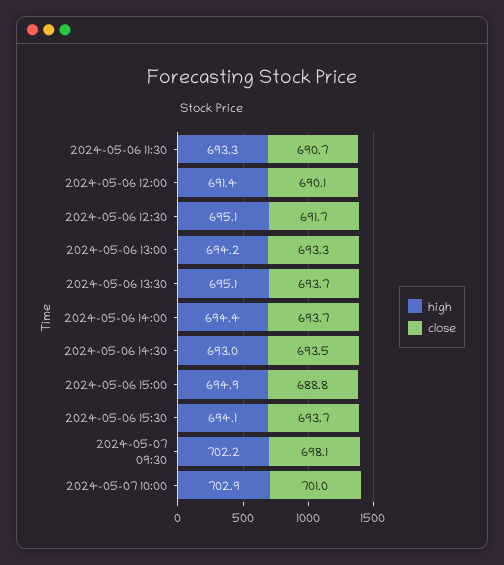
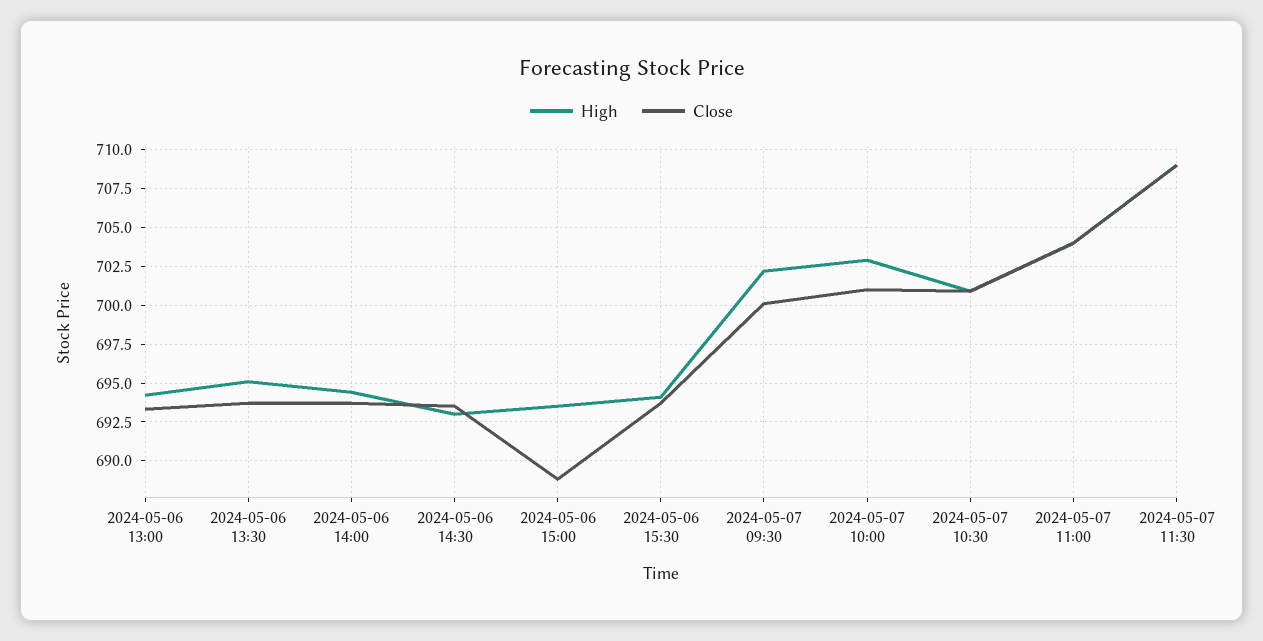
high, 2024-05-06 11:30: 693.3 -> none
close, 2024-05-06 11:30: 690.7 -> none
high, 2024-05-06 12:00: 691.4 -> none
close, 2024-05-06 12:00: 690.1 -> none
high, 2024-05-06 12:30: 695.1 -> none
close, 2024-05-06 12:30: 691.7 -> none
high, 2024-05-06 15:00: 694.9 -> 693.5
close, 2024-05-07 09:30: 698.1 -> 700
high, 2024-05-07 10:30: none -> 701
close, 2024-05-07 10:30: none -> 701
high, 2024-05-07 11:00: none -> 704
close, 2024-05-07 11:00: none -> 704
high, 2024-05-07 11:30: none -> 709
close, 2024-05-07 11:30: none -> 709

